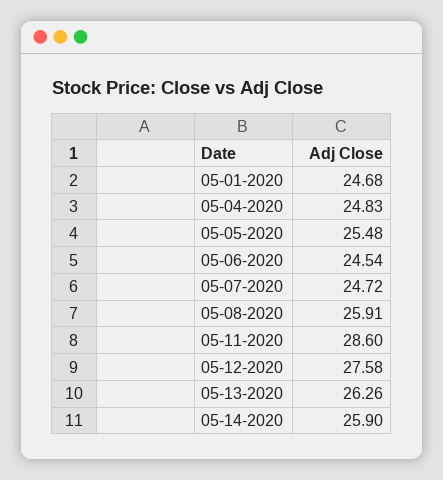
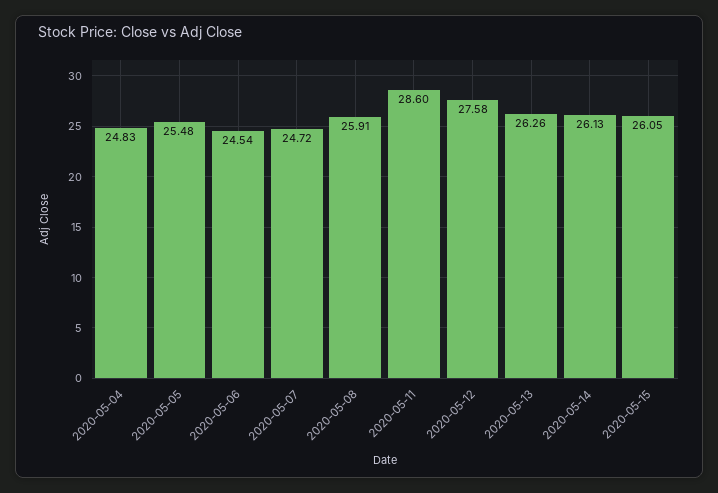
05-01-2020: 24.68 -> none
05-14-2020: 25.9 -> 26.13
2020-05-15: none -> 26.05

